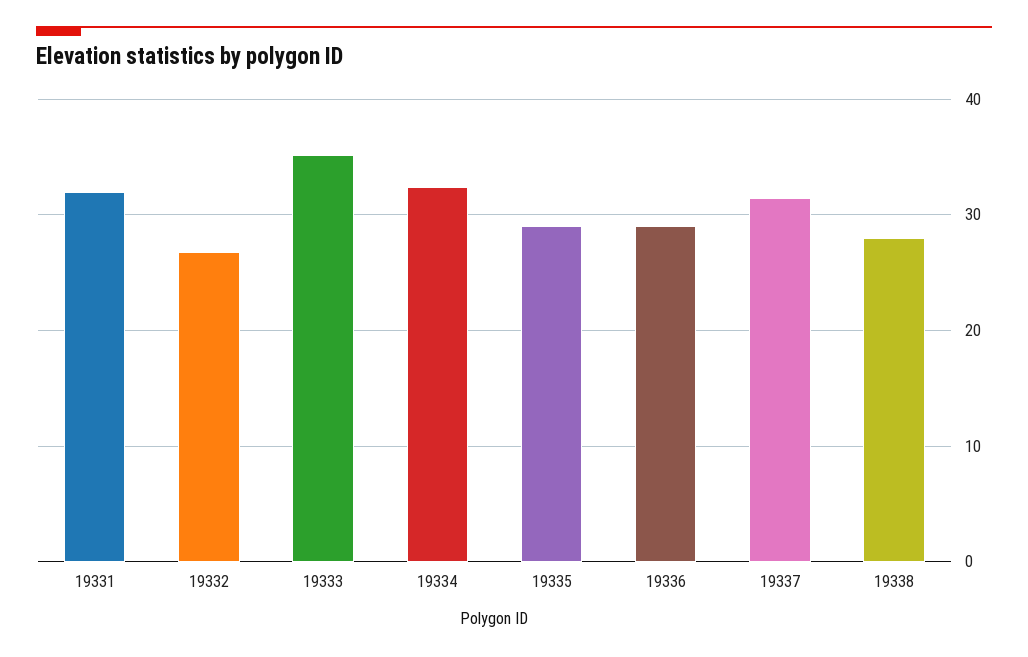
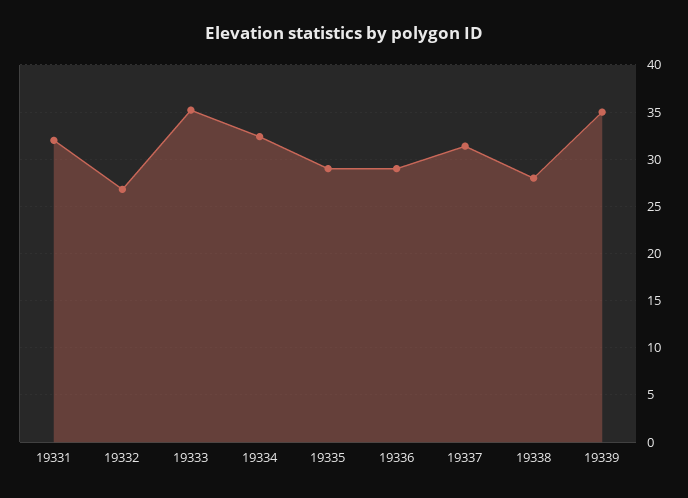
19339: none -> 35

